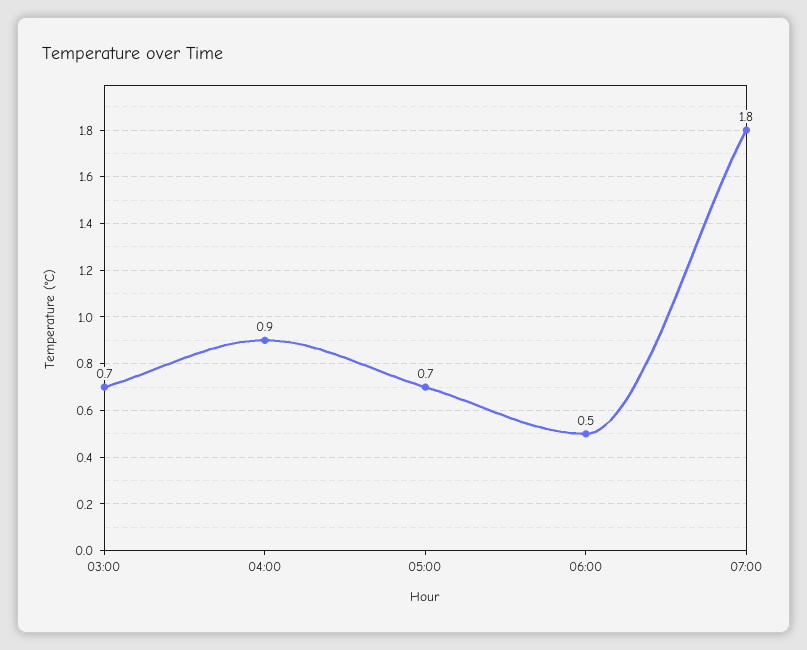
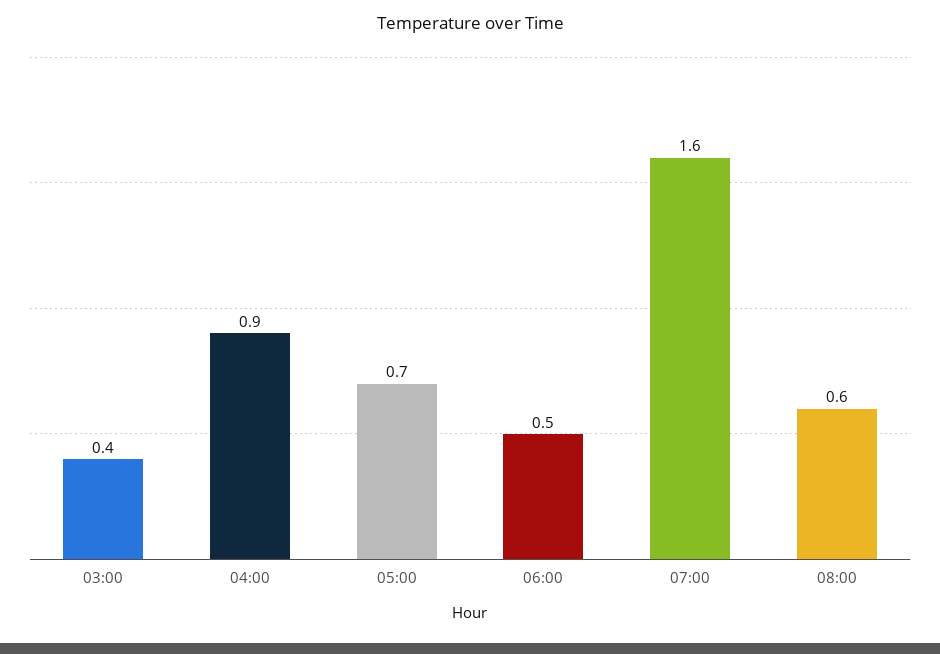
03:00: 0.7 -> 0.4
07:00: 1.8 -> 1.6
08:00: none -> 0.6

